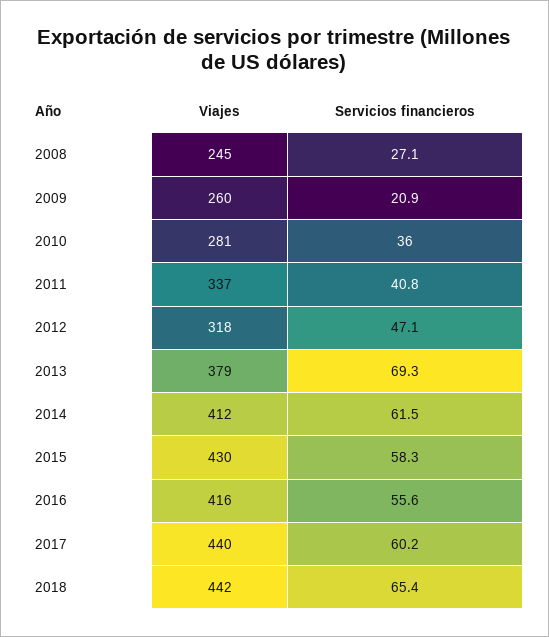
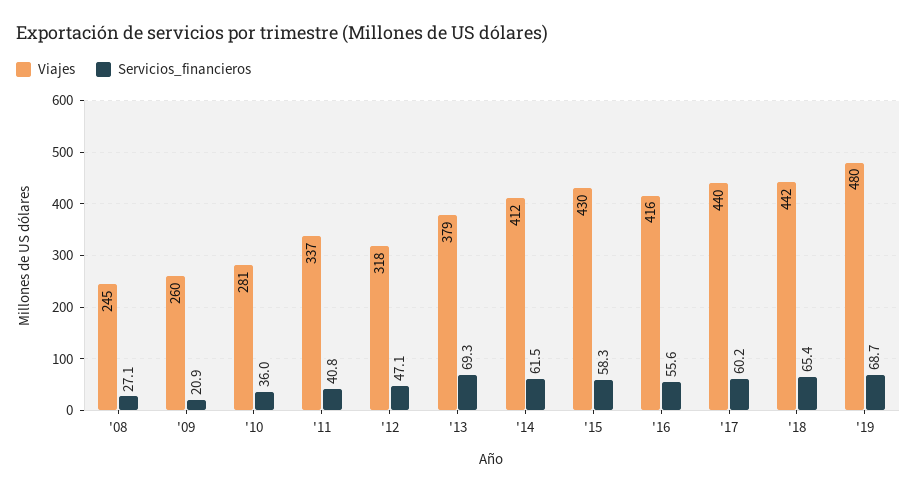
Viajes, '19: none -> 480
Servicios financieros, '19: none -> 68.7

